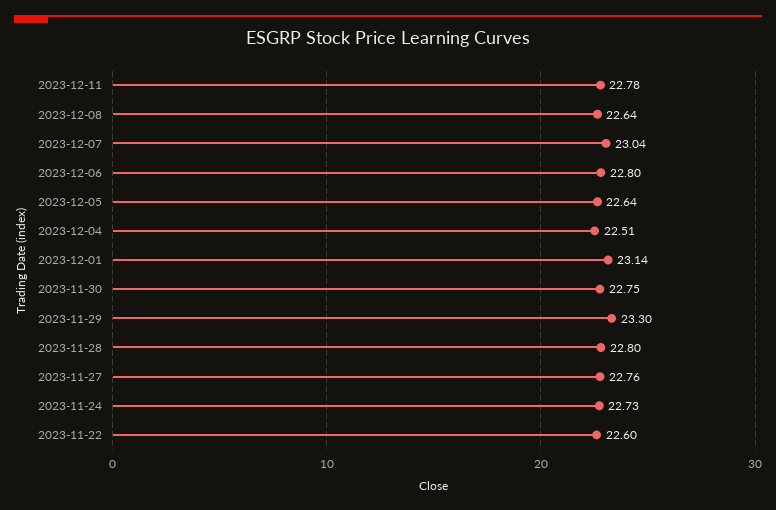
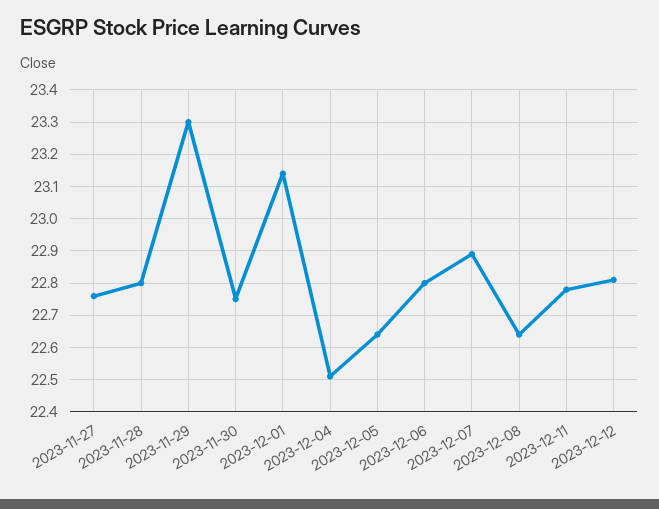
2023-12-07: 23.04 -> 22.9
2023-11-24: 22.73 -> none
2023-11-22: 22.6 -> none
2023-12-12: none -> 22.8

